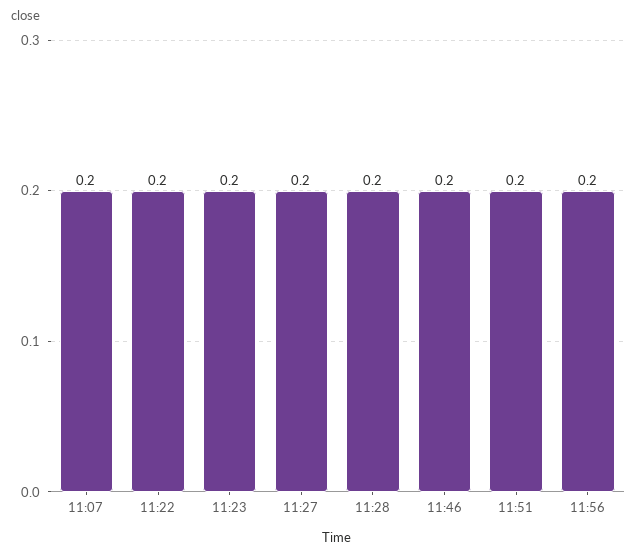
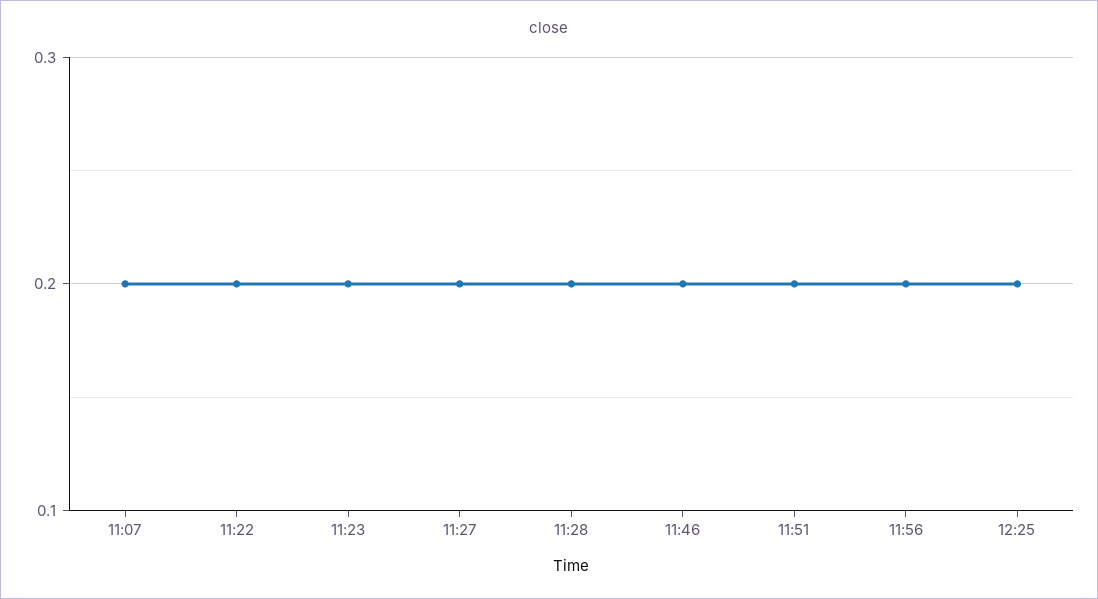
12:25: none -> 0.2

